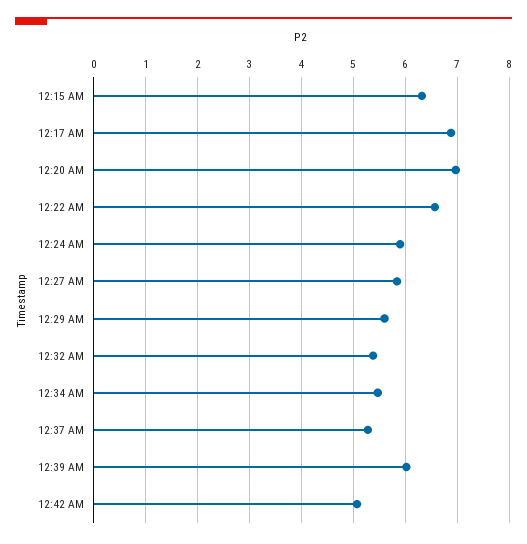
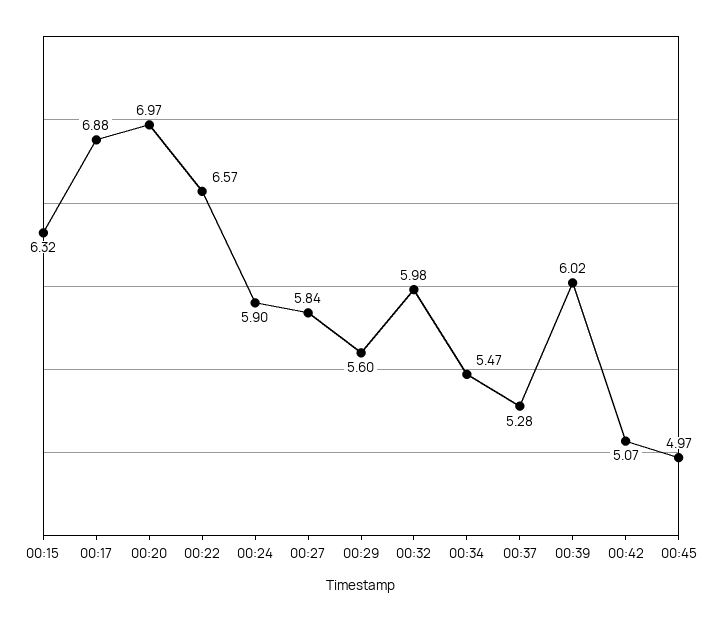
12:32 AM: 5.4 -> 5.98
00:45: none -> 4.97

